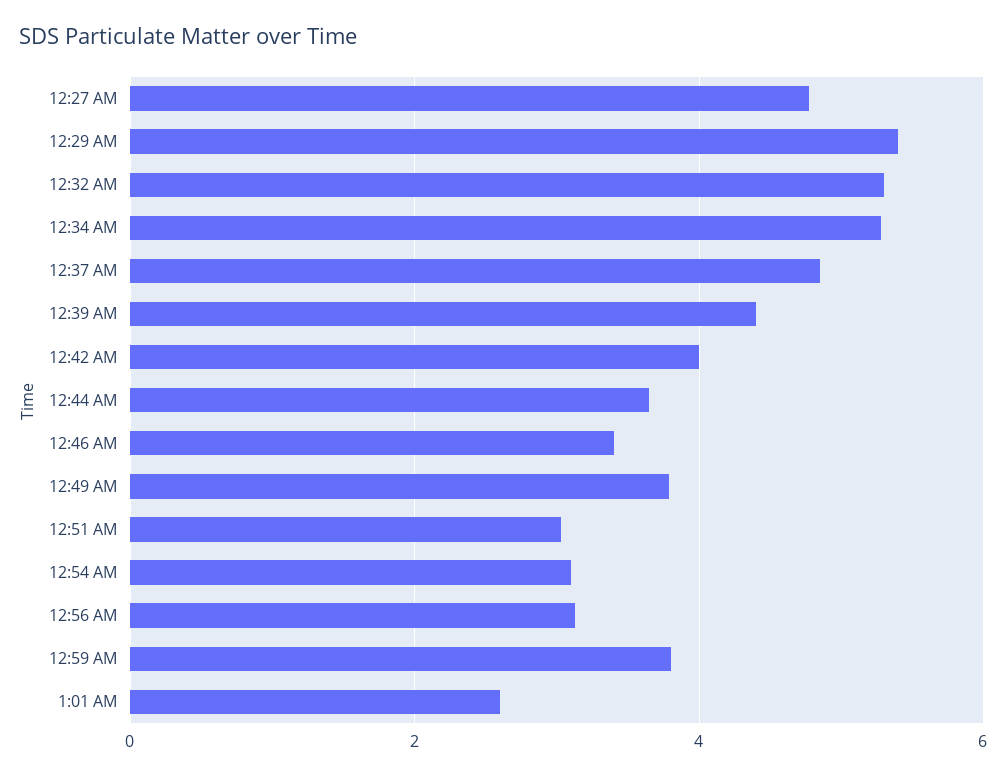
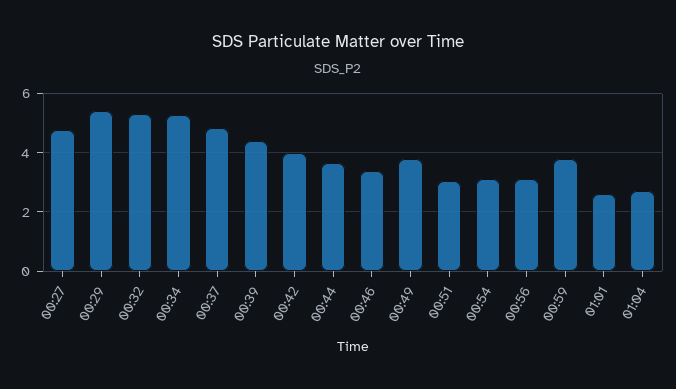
01:04: none -> 2.75

